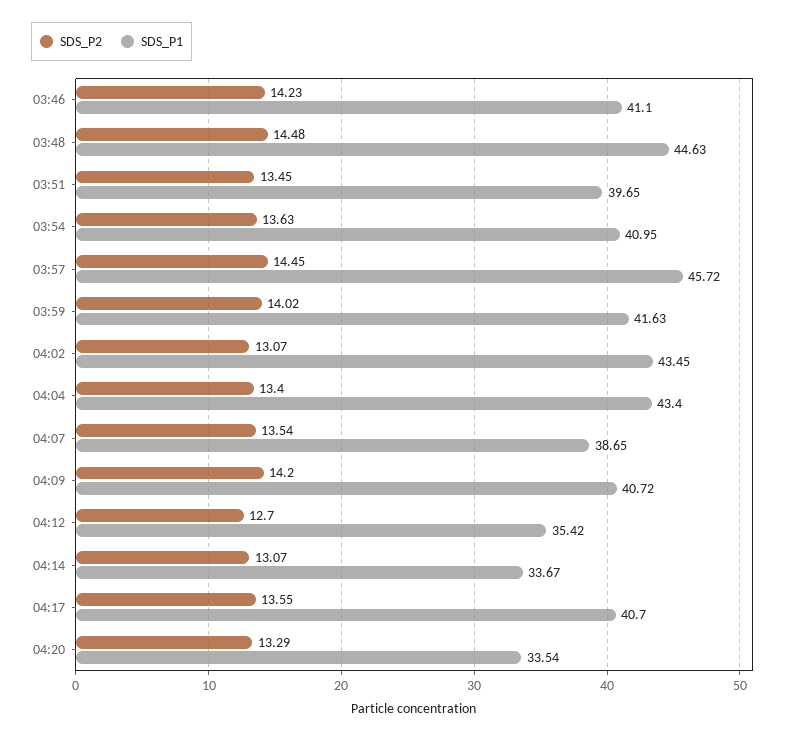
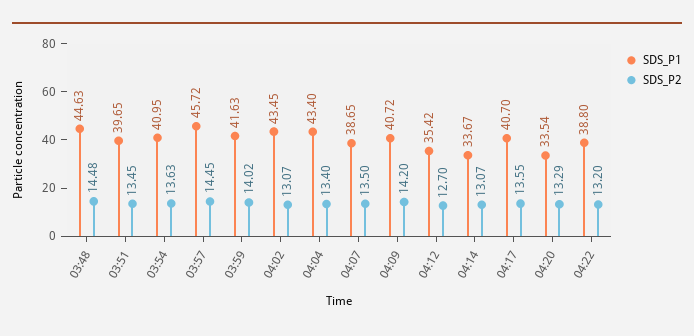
SDS_P2, 03:46: 14.23 -> none
SDS_P1, 03:46: 41.1 -> none
SDS_P2, 04:07: 13.54 -> 13.5
SDS_P1, 04:22: none -> 38.8
SDS_P2, 04:22: none -> 13.2

